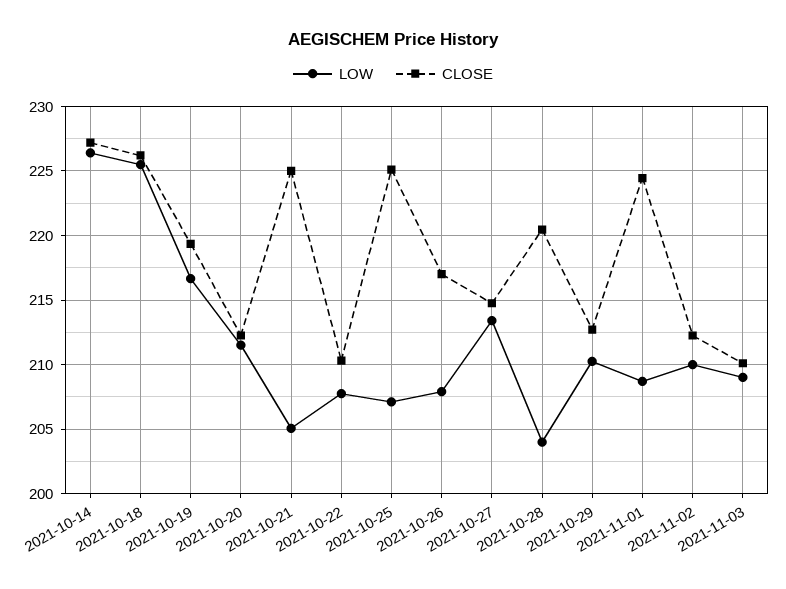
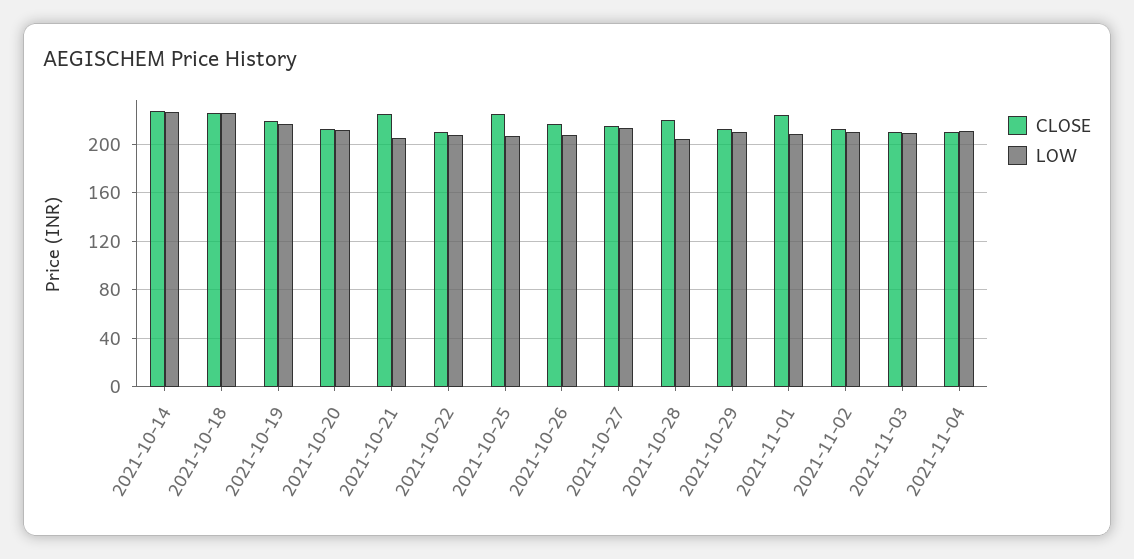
CLOSE, 2021-11-04: none -> 210
LOW, 2021-11-04: none -> 210

